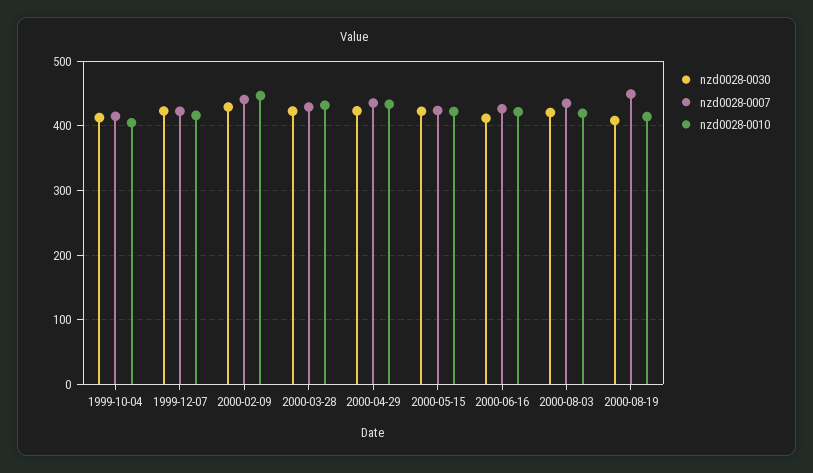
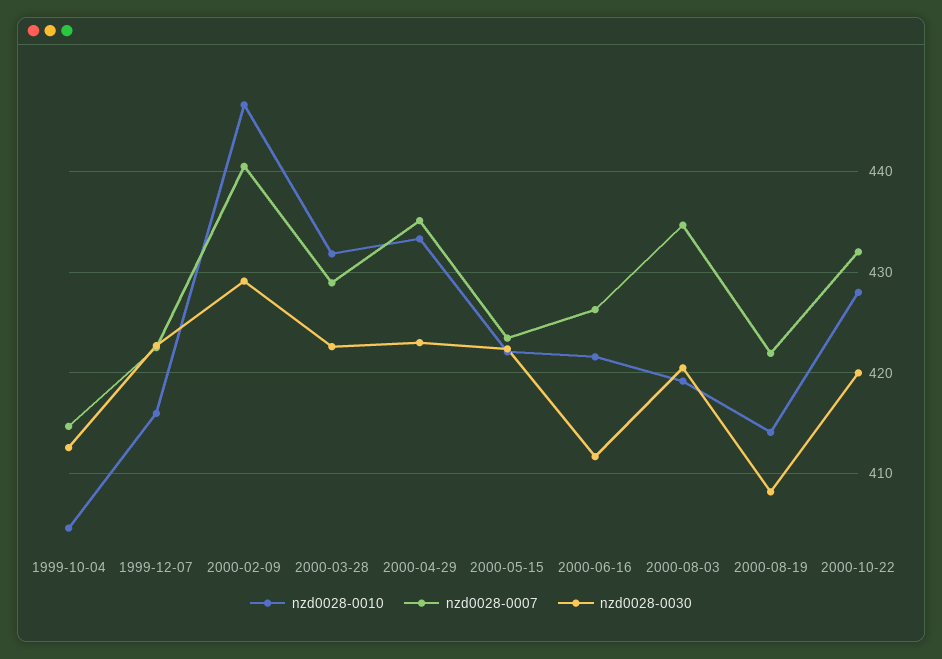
nzd0028-0007, 2000-08-19: 450 -> 422
nzd0028-0010, 2000-10-22: none -> 428
nzd0028-0007, 2000-10-22: none -> 432
nzd0028-0030, 2000-10-22: none -> 420

